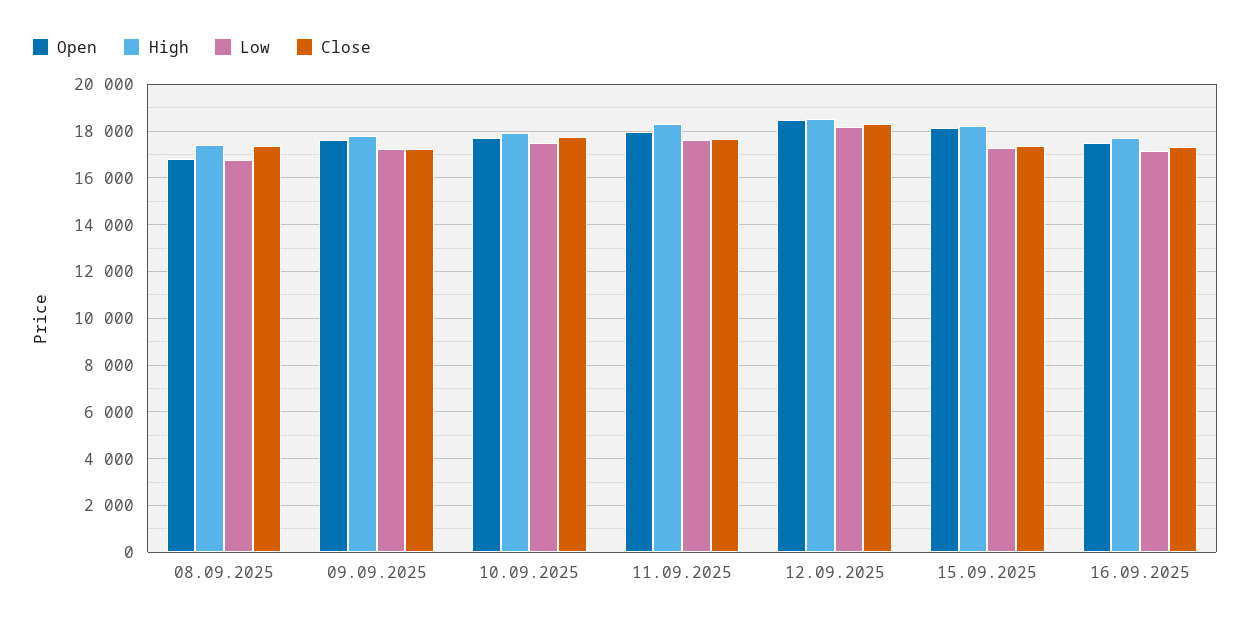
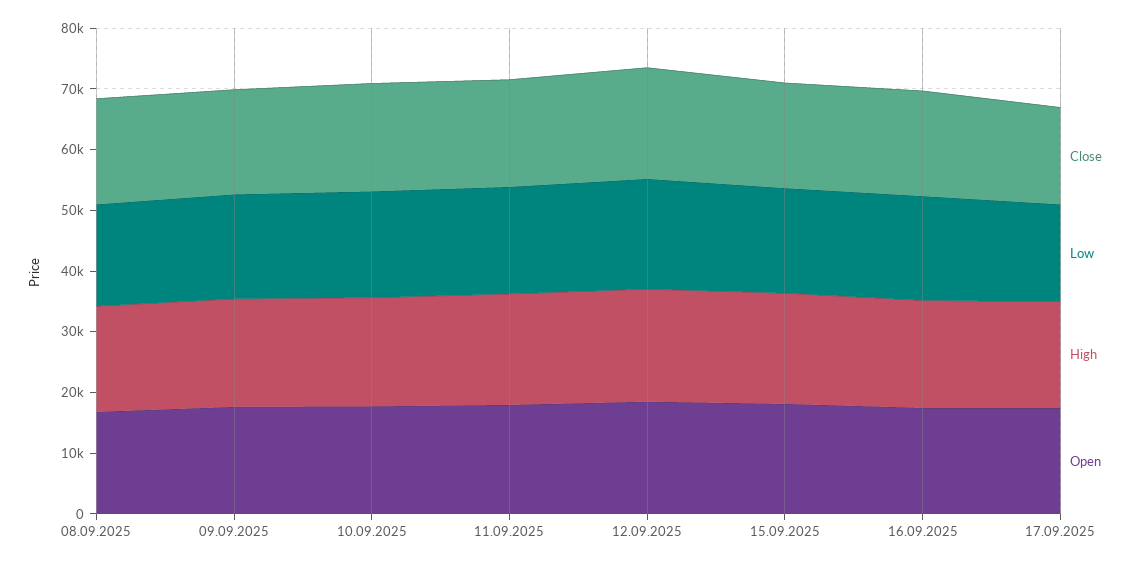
Close, 17.09.2025: none -> 16000
Low, 17.09.2025: none -> 16000
High, 17.09.2025: none -> 18000
Open, 17.09.2025: none -> 18000

